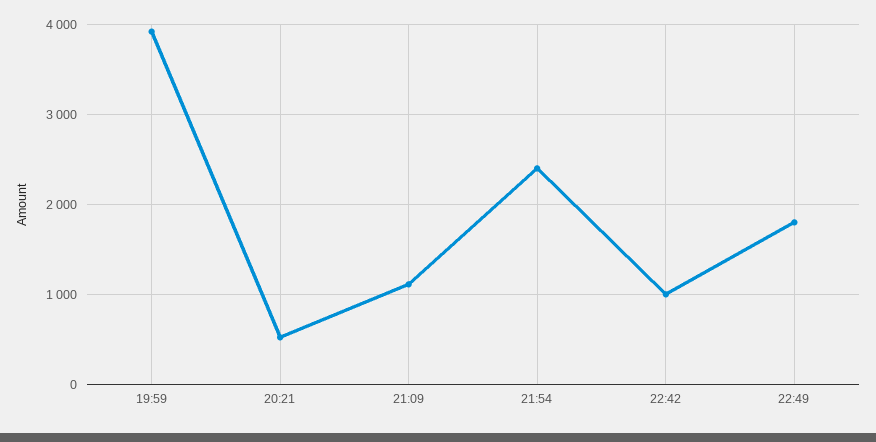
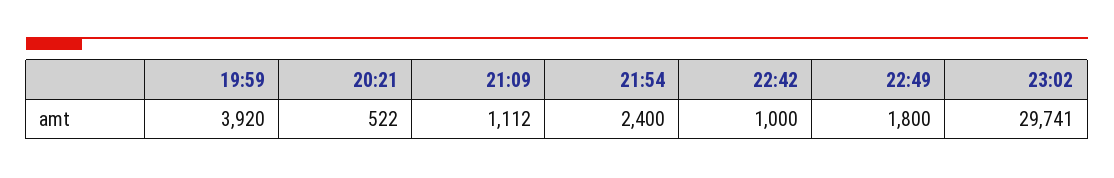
23:02: none -> 29741

